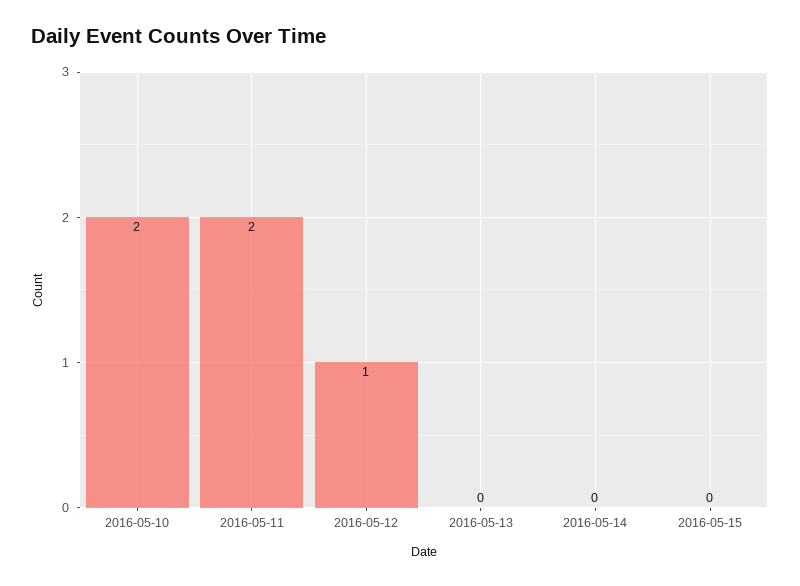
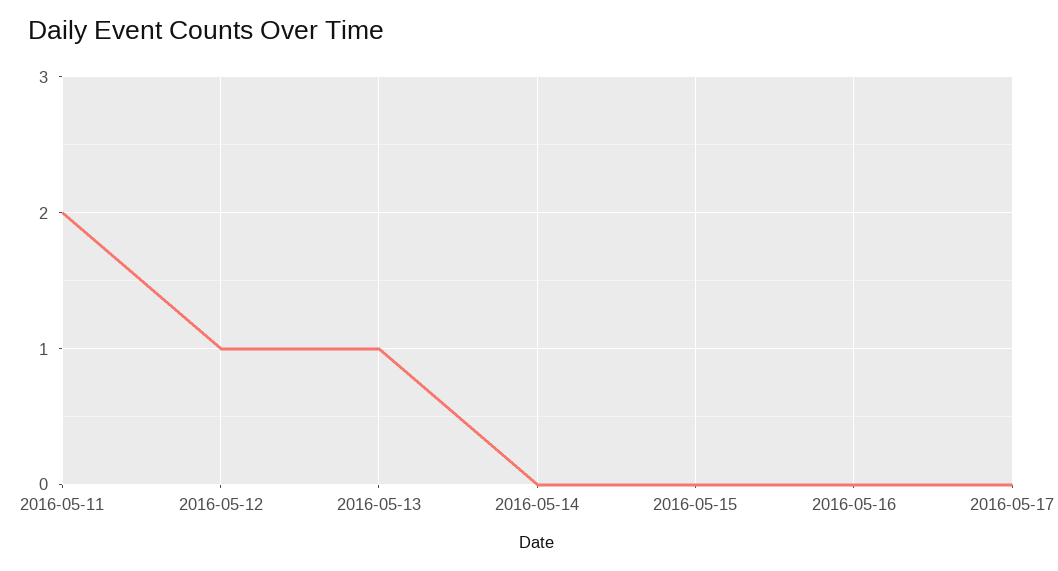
2016-05-10: 2 -> none
2016-05-13: 0 -> 1
2016-05-16: none -> 0
2016-05-17: none -> 0

